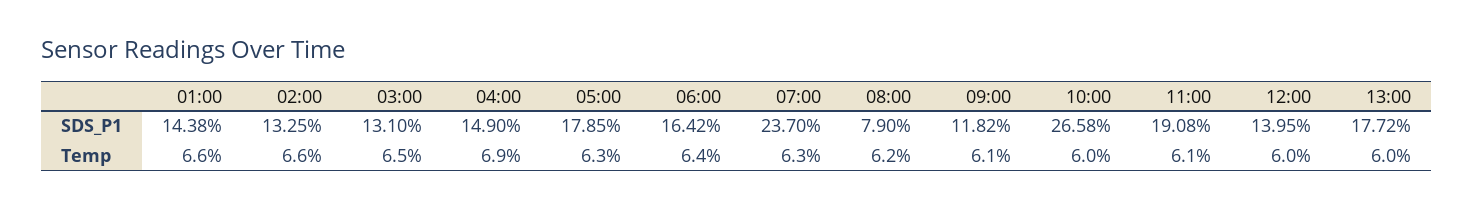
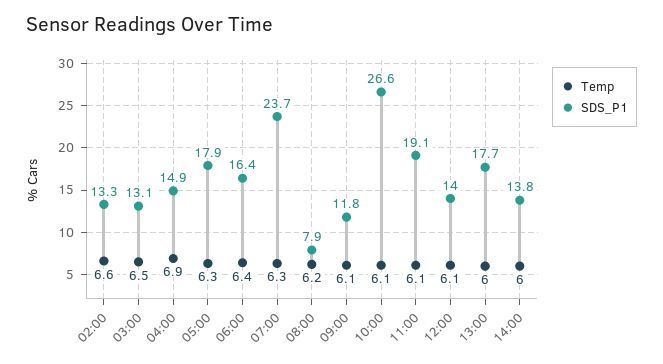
SDS_P1, 01:00: 14.38 -> none
Temp, 01:00: 6.6 -> none
Temp, 10:00: 6 -> 6.1
Temp, 12:00: 6 -> 6.1
Temp, 14:00: none -> 6
SDS_P1, 14:00: none -> 13.8

